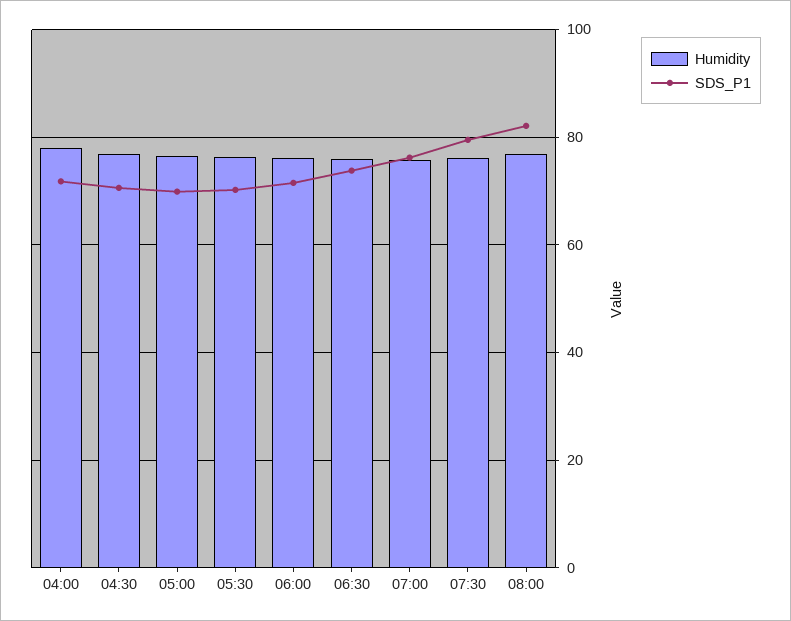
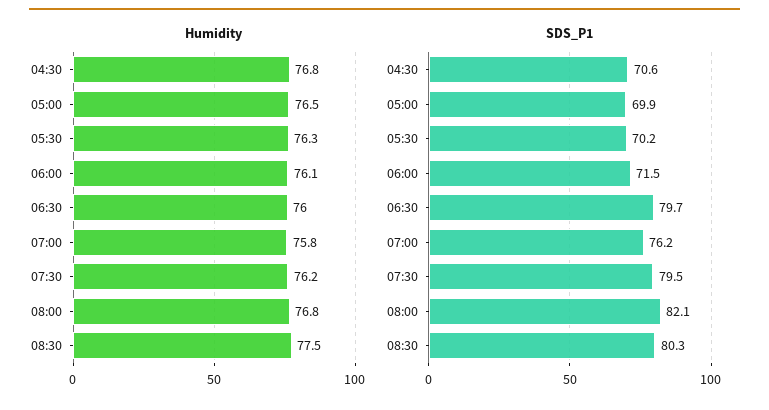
Humidity, 04:00: 78 -> none
SDS_P1, 04:00: 72 -> none
SDS_P1, 06:30: 74 -> 79.7
Humidity, 08:30: none -> 77.5
SDS_P1, 08:30: none -> 80.3

